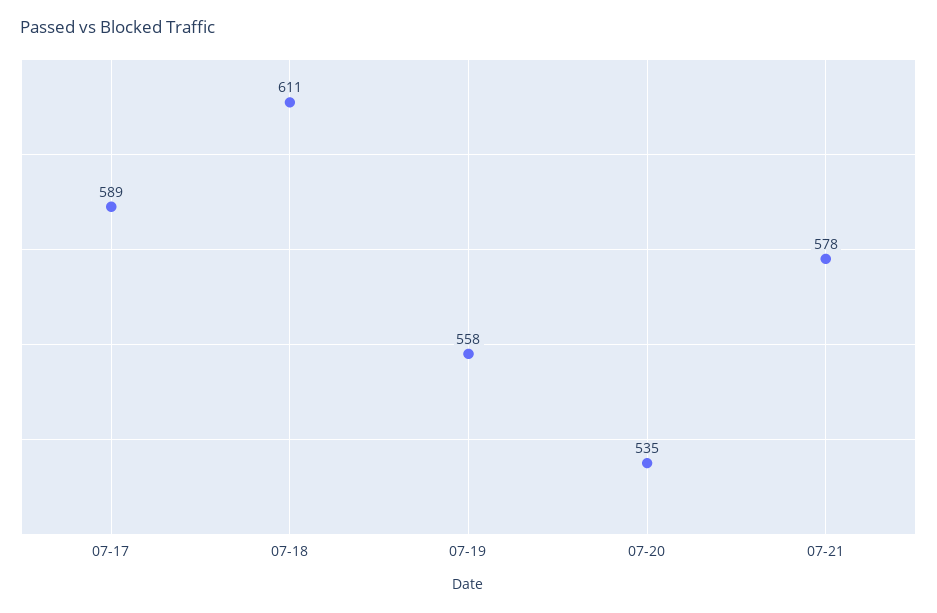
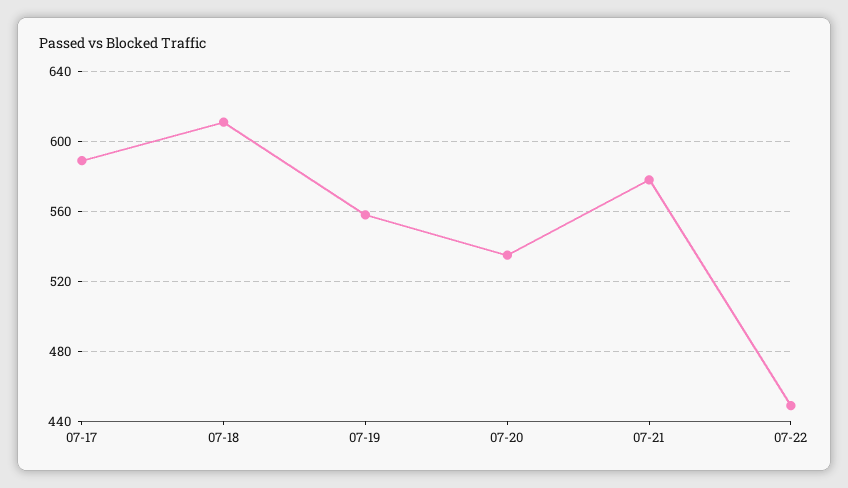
07-22: none -> 450

